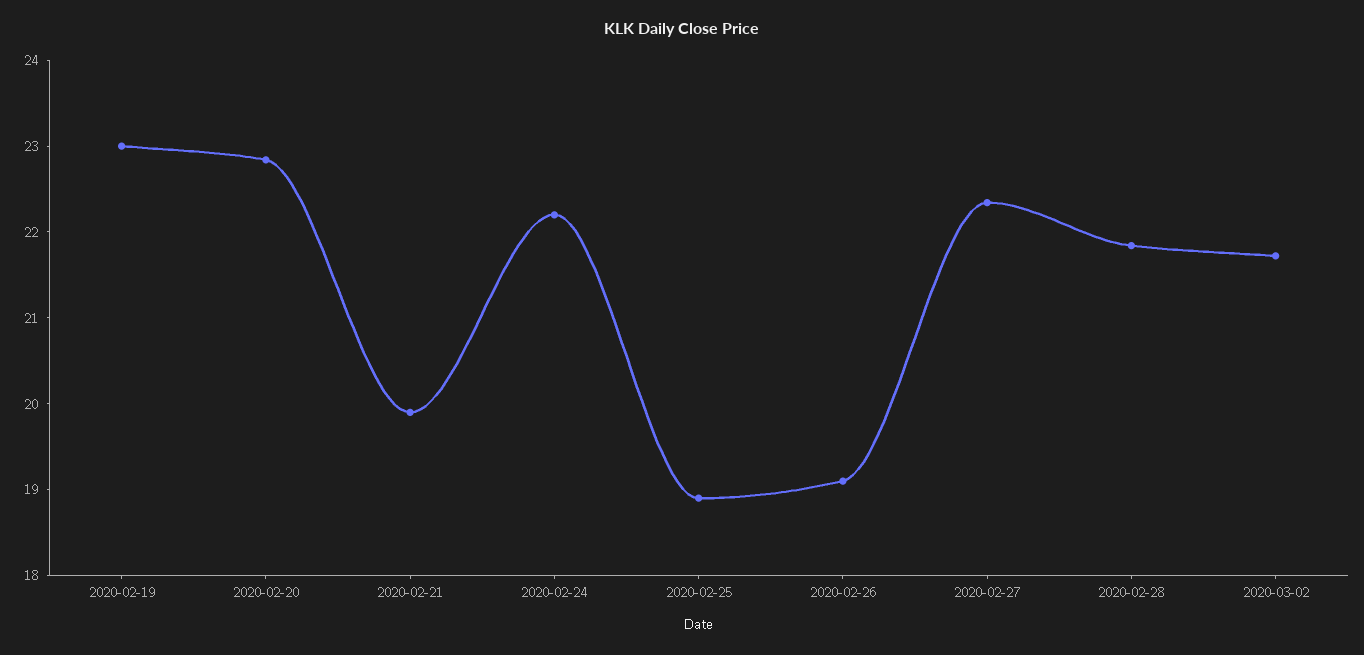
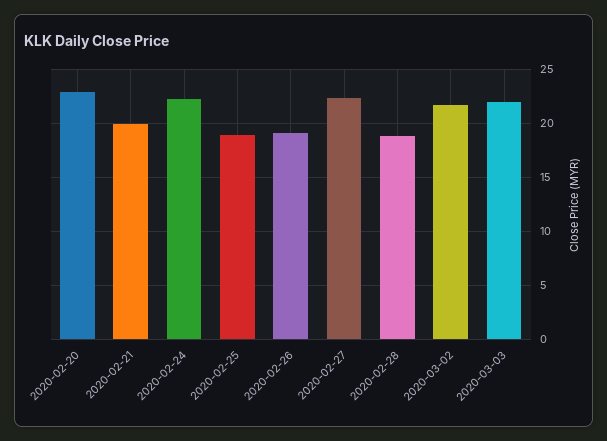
2020-02-19: 23 -> none
2020-02-28: 21.8 -> 19
2020-03-03: none -> 22

